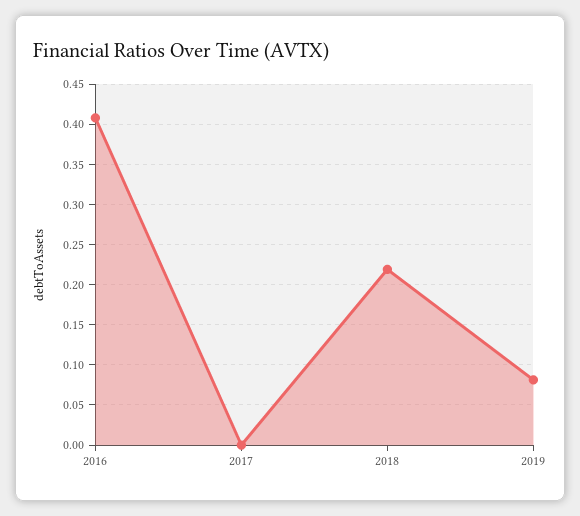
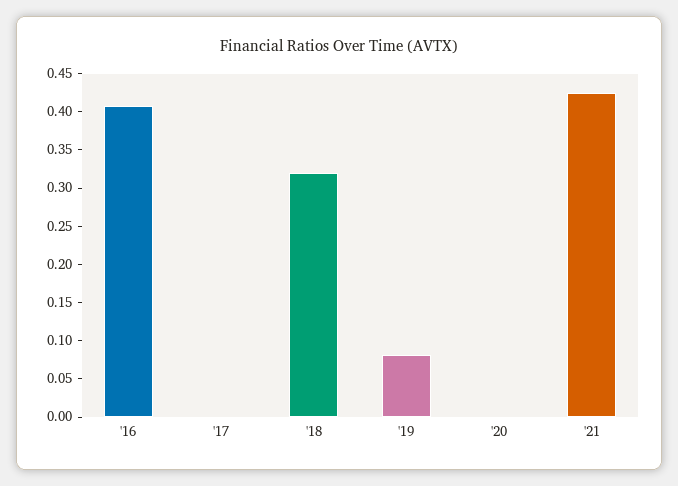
2018: 0.22 -> 0.325
'20: none -> 0
'21: none -> 0.425

